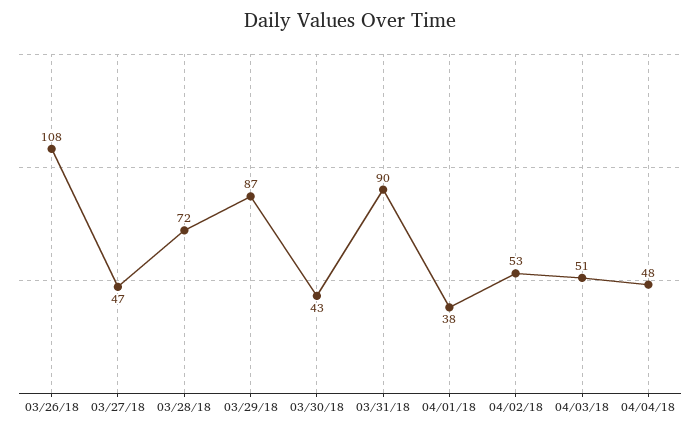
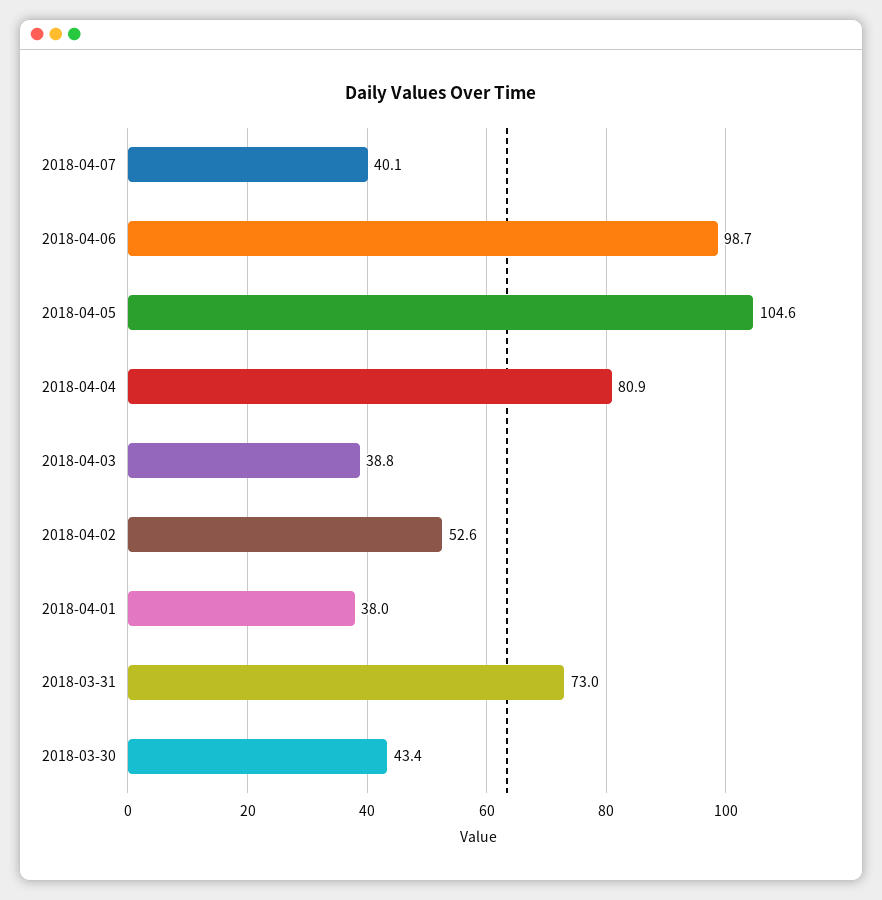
03/26/18: 108 -> none
03/27/18: 47 -> none
03/28/18: 72 -> none
03/29/18: 87 -> none
03/31/18: 90 -> 73
04/03/18: 51 -> 38.8
04/04/18: 48 -> 80.9
2018-04-07: none -> 40.1
2018-04-06: none -> 98.7
2018-04-05: none -> 104.6

